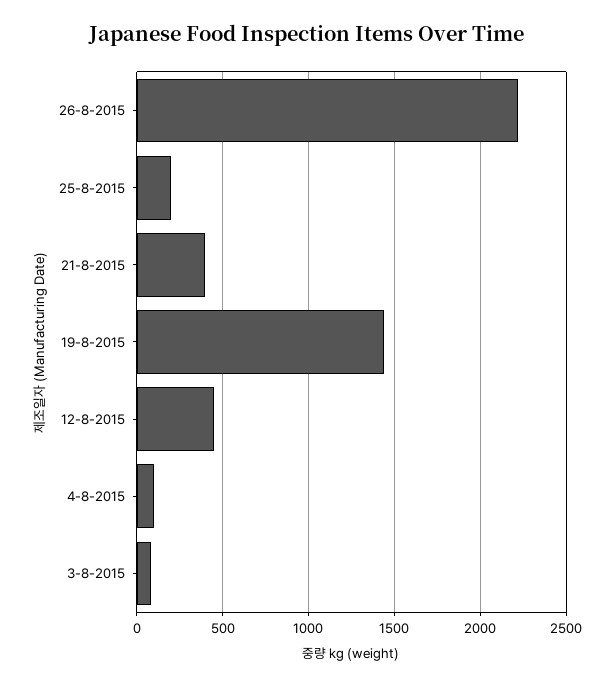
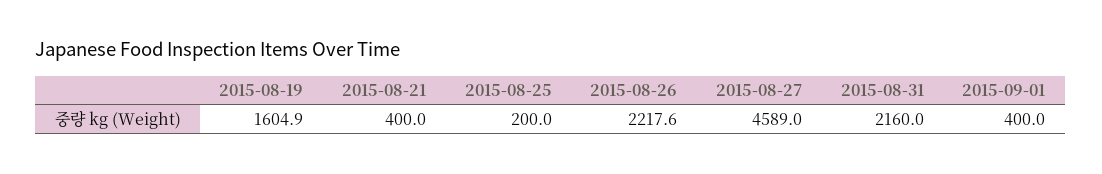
19-8-2015: 1450 -> 1604.9
12-8-2015: 450 -> none
4-8-2015: 100 -> none
3-8-2015: 100 -> none
2015-08-27: none -> 4589
2015-08-31: none -> 2160
2015-09-01: none -> 400

